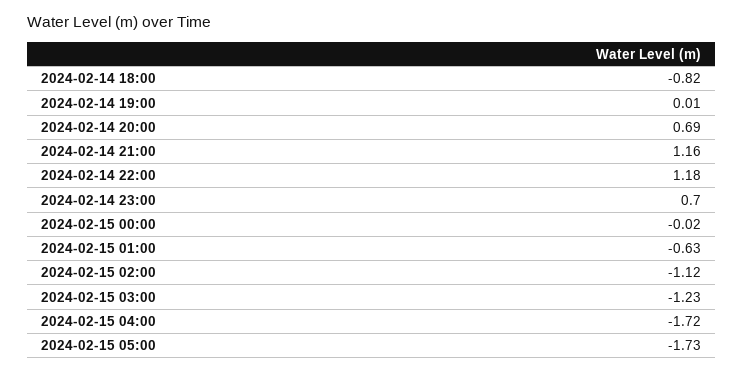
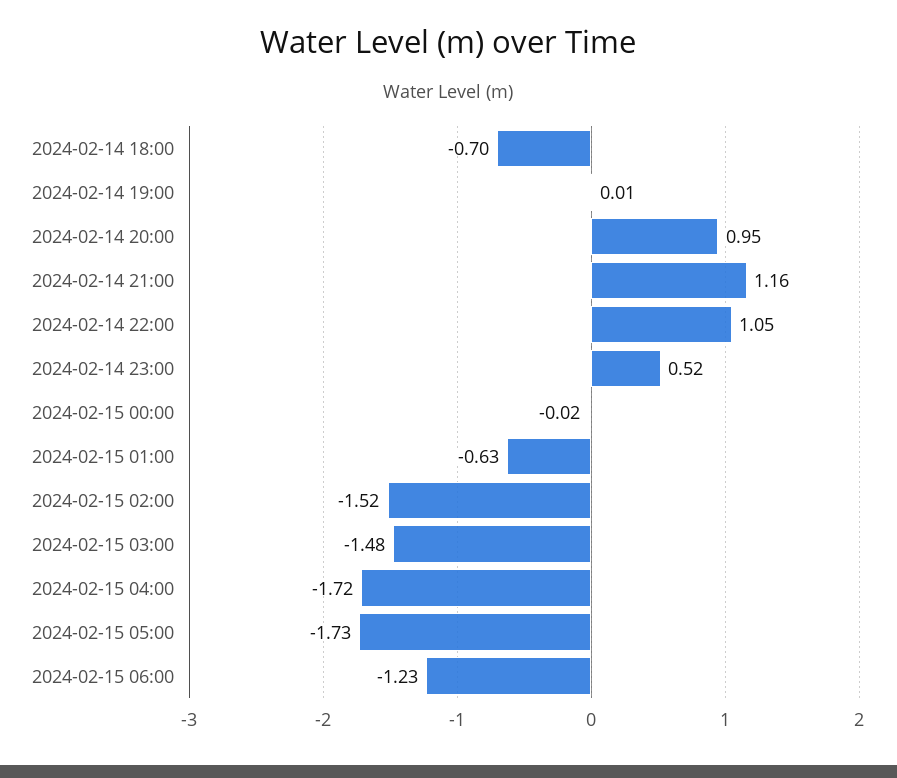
2024-02-14 18:00: -0.82 -> -0.7
2024-02-14 20:00: 0.69 -> 0.95
2024-02-14 22:00: 1.18 -> 1.05
2024-02-14 23:00: 0.7 -> 0.52
2024-02-15 02:00: -1.12 -> -1.52
2024-02-15 03:00: -1.23 -> -1.48
2024-02-15 06:00: none -> -1.23

